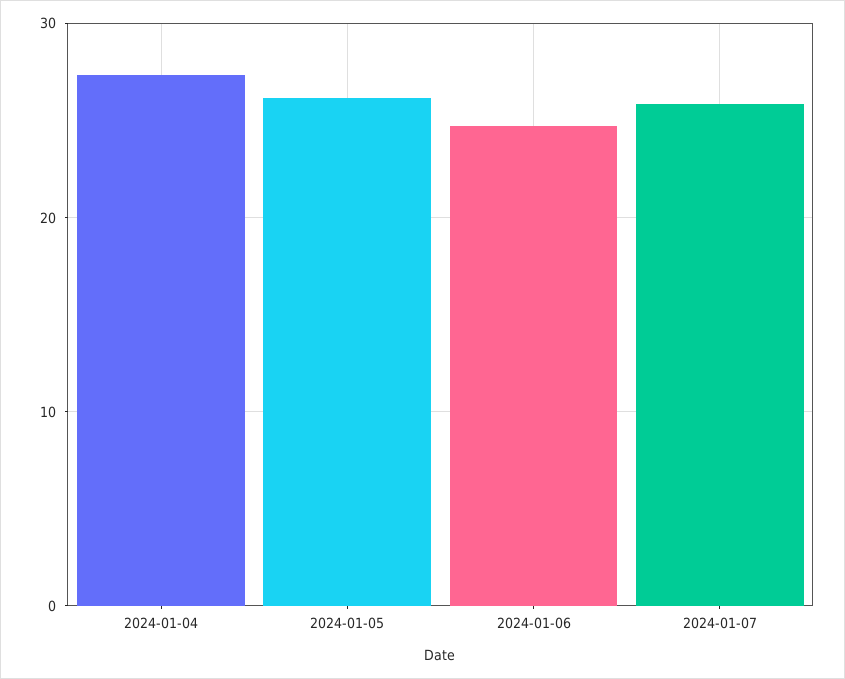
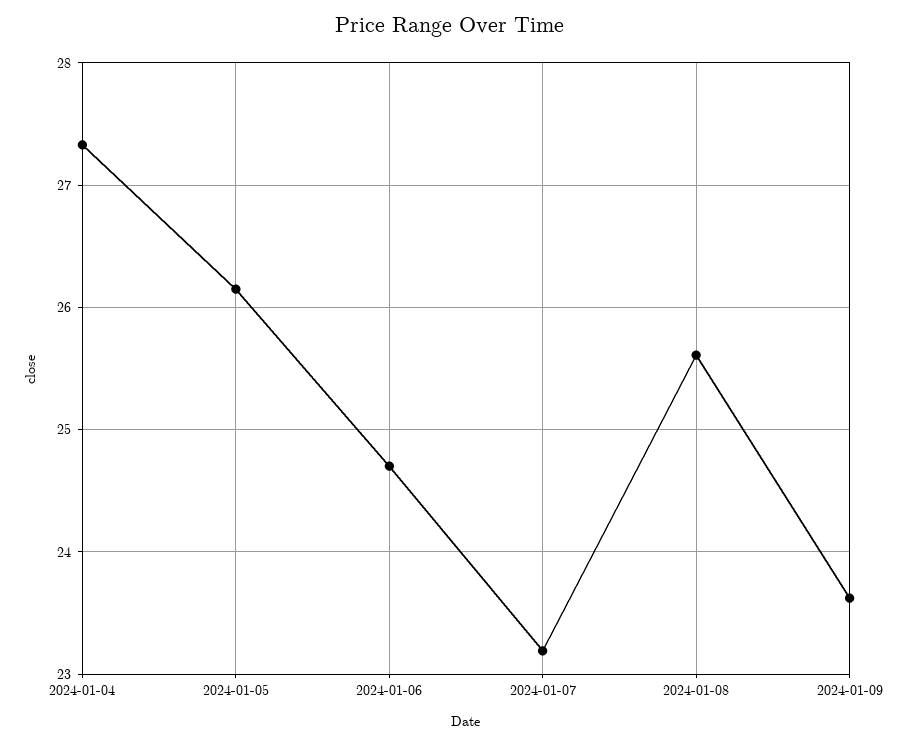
2024-01-07: 26 -> 23.2
2024-01-08: none -> 25.6
2024-01-09: none -> 23.6

